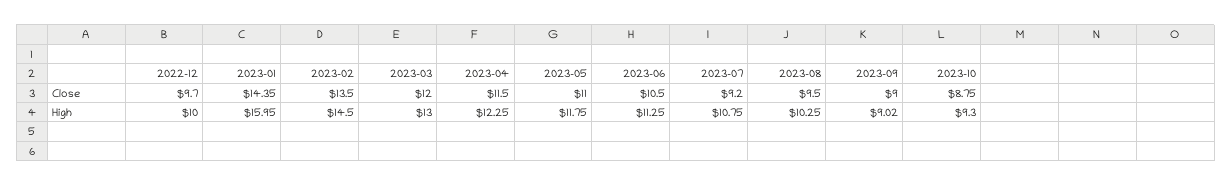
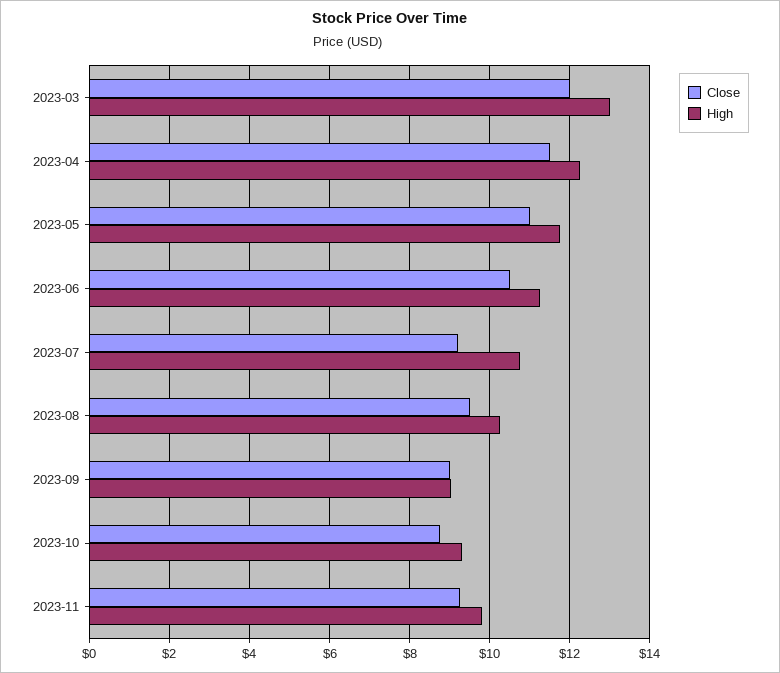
Close, 2022-12: 9.7 -> none
Close, 2023-01: 14.35 -> none
Close, 2023-02: 13.5 -> none
High, 2022-12: 10 -> none
High, 2023-01: 15.95 -> none
High, 2023-02: 14.5 -> none
Close, 2023-11: none -> 9.2
High, 2023-11: none -> 9.8

